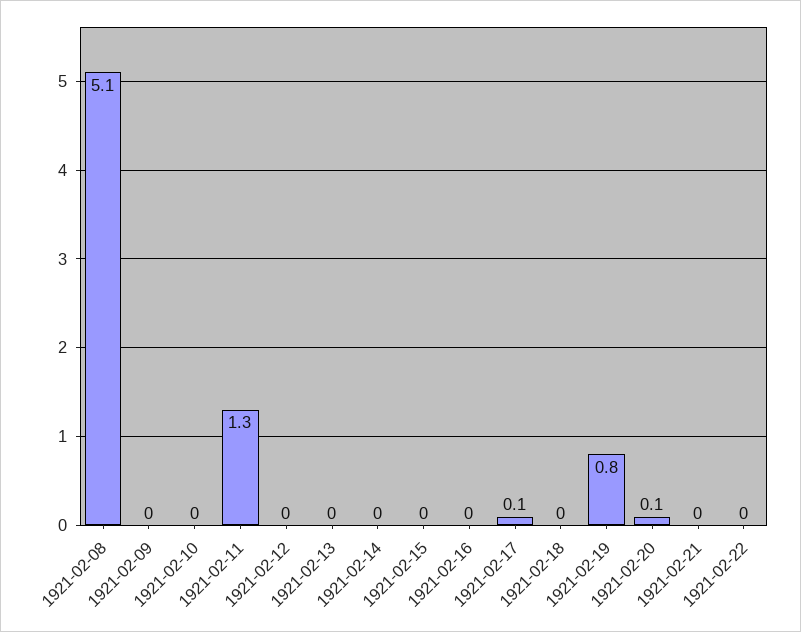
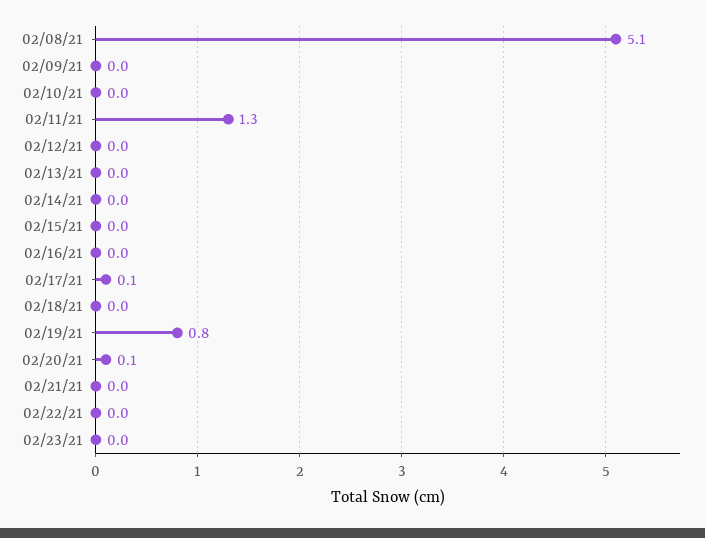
02/23/21: none -> 0

